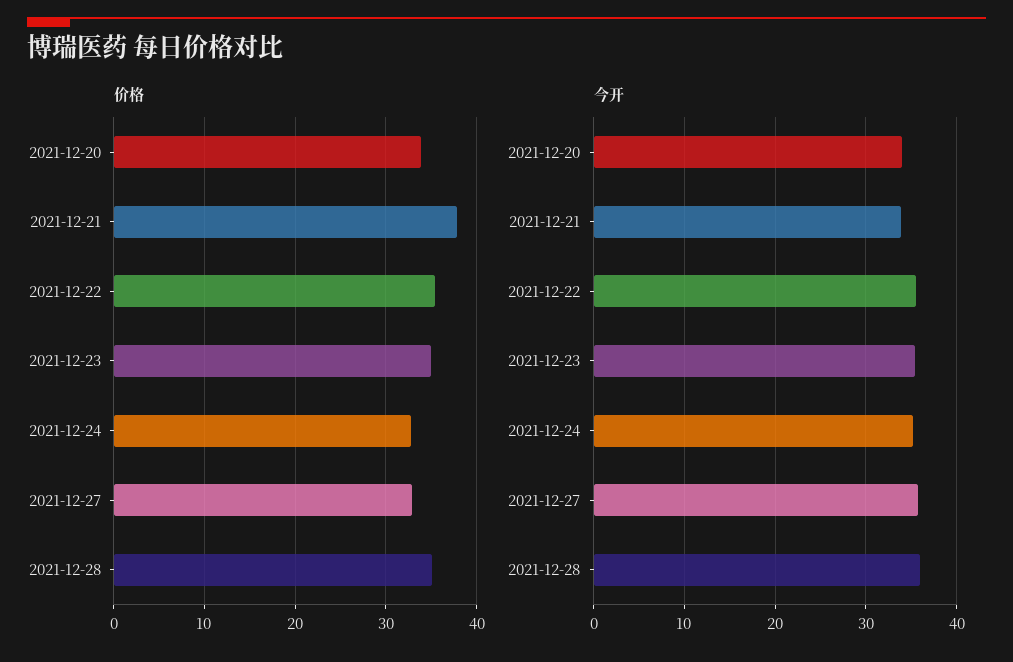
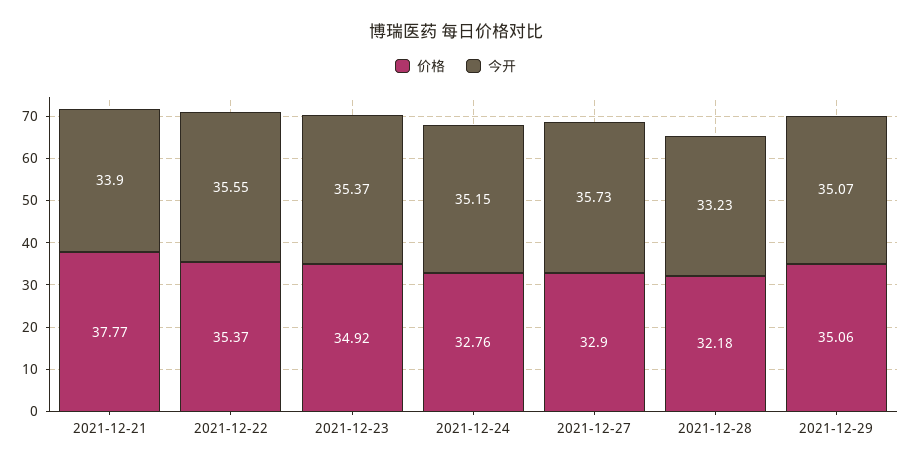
价格, 2021-12-20: 34 -> none
价格, 2021-12-28: 35 -> 32.18
今开, 2021-12-20: 34 -> none
今开, 2021-12-28: 36 -> 33.23
价格, 2021-12-29: none -> 35.06
今开, 2021-12-29: none -> 35.07

